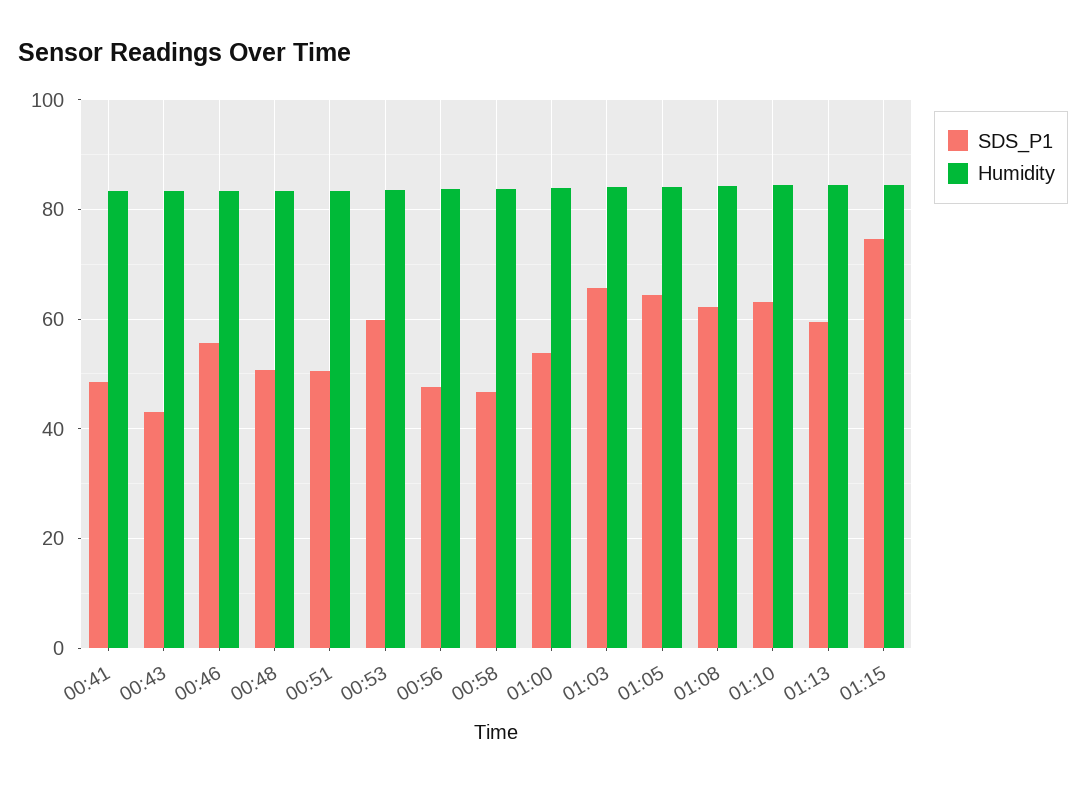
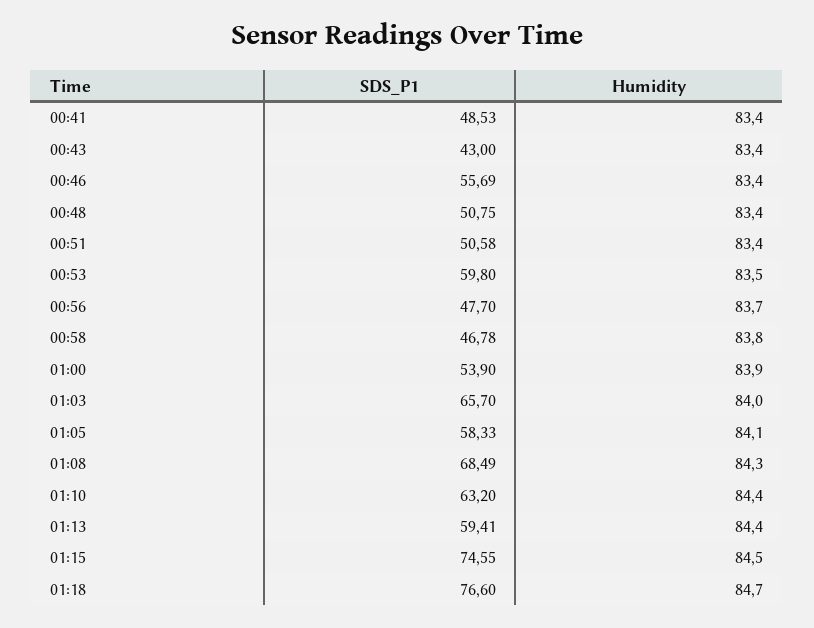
SDS_P1, 01:05: 64 -> 58.33
SDS_P1, 01:08: 62 -> 68.49
SDS_P1, 01:18: none -> 76.6
Humidity, 01:18: none -> 84.7

